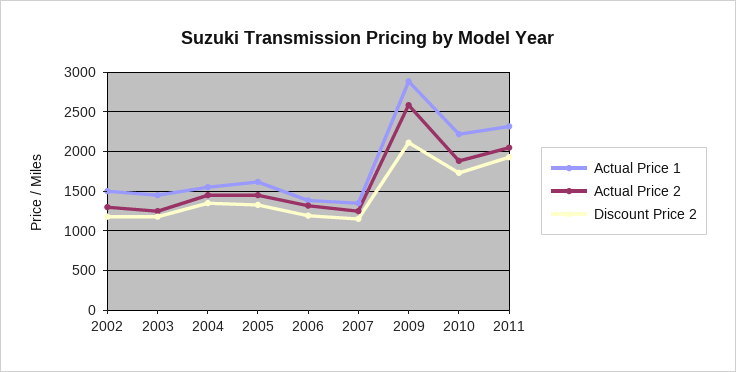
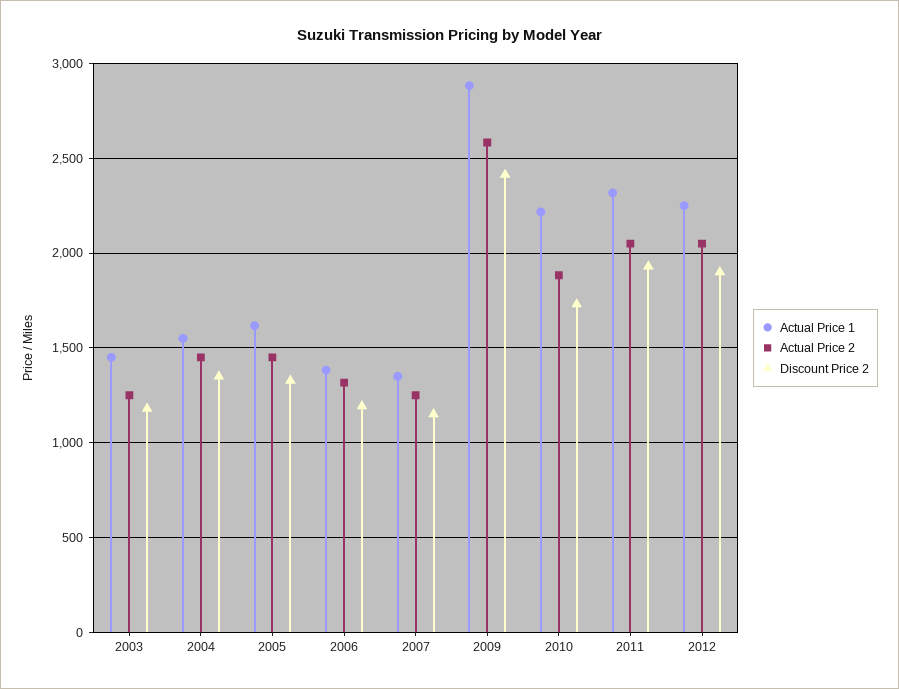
Actual Price 1, 2002: 1500 -> none
Actual Price 2, 2002: 1300 -> none
Discount Price 2, 2002: 1200 -> none
Discount Price 2, 2009: 2100 -> 2400
Actual Price 1, 2012: none -> 2250
Actual Price 2, 2012: none -> 2050
Discount Price 2, 2012: none -> 1900

